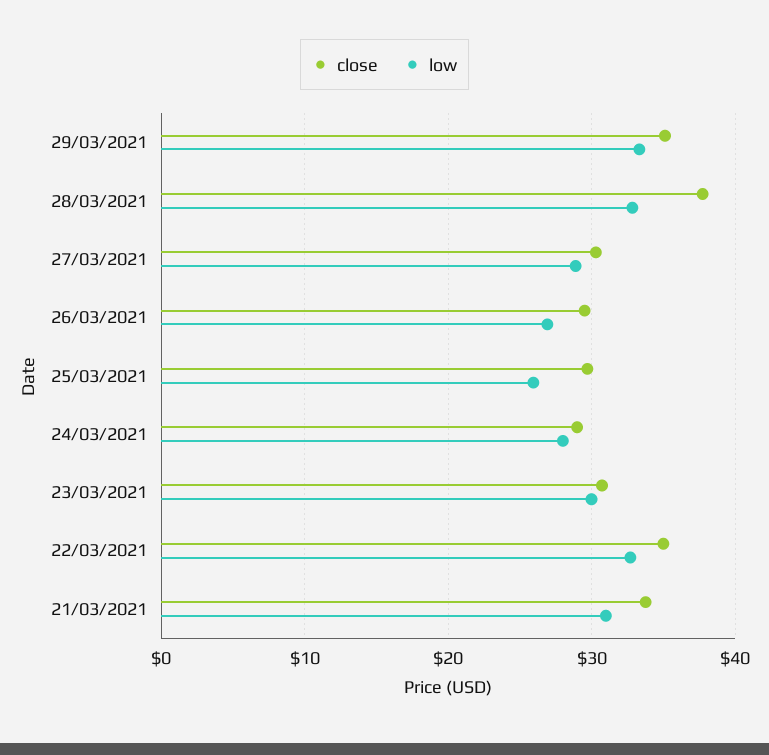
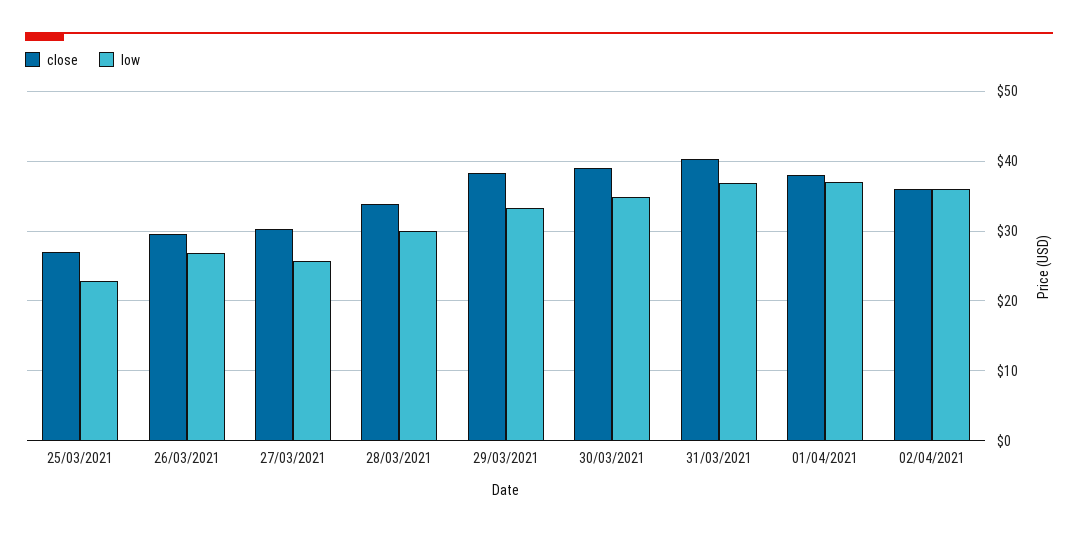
close, 29/03/2021: 35 -> 38
close, 28/03/2021: 38 -> 34
low, 28/03/2021: 33 -> 30
low, 27/03/2021: 29 -> 26
close, 25/03/2021: 30 -> 27
low, 25/03/2021: 26 -> 23
close, 24/03/2021: 29 -> none
low, 24/03/2021: 28 -> none
close, 23/03/2021: 31 -> none
low, 23/03/2021: 30 -> none
close, 22/03/2021: 35 -> none
low, 22/03/2021: 33 -> none
close, 21/03/2021: 34 -> none
low, 21/03/2021: 31 -> none
close, 30/03/2021: none -> 39
low, 30/03/2021: none -> 35
close, 31/03/2021: none -> 40
low, 31/03/2021: none -> 37
close, 01/04/2021: none -> 38
low, 01/04/2021: none -> 37
close, 02/04/2021: none -> 36
low, 02/04/2021: none -> 36

